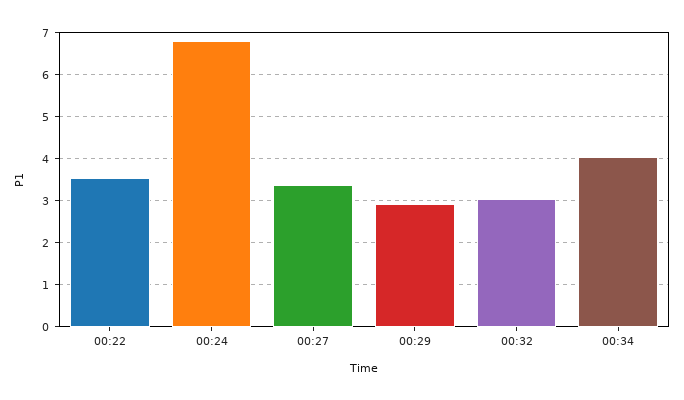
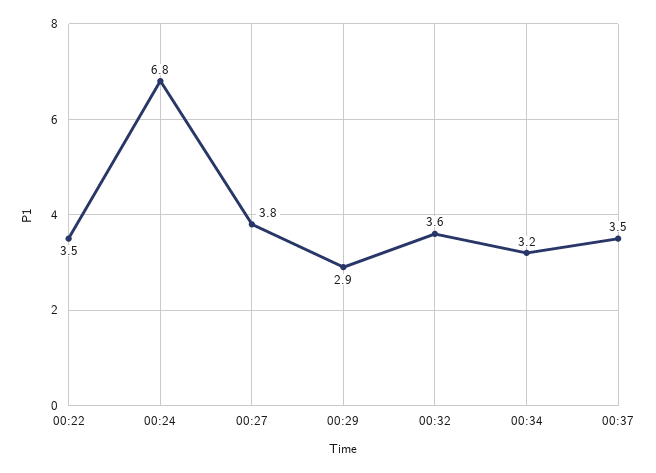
00:27: 3.4 -> 3.8
00:32: 3 -> 3.6
00:34: 4 -> 3.2
00:37: none -> 3.5

